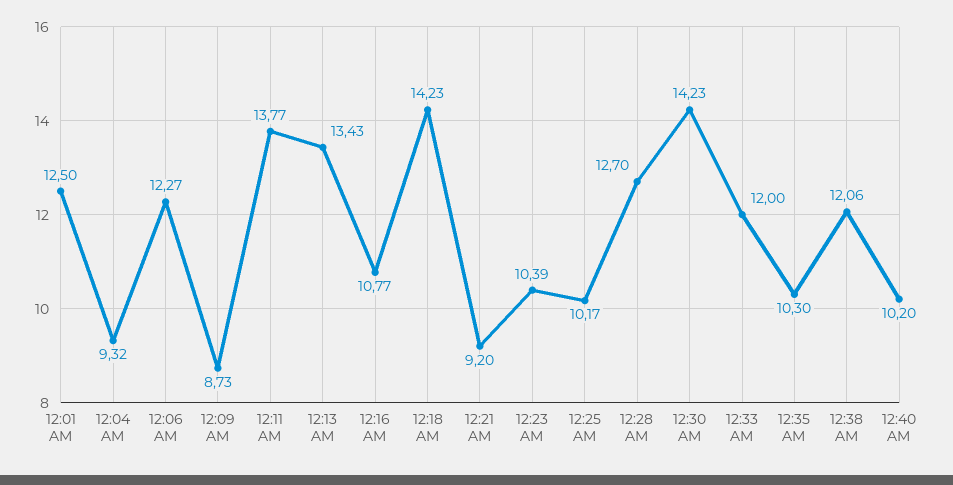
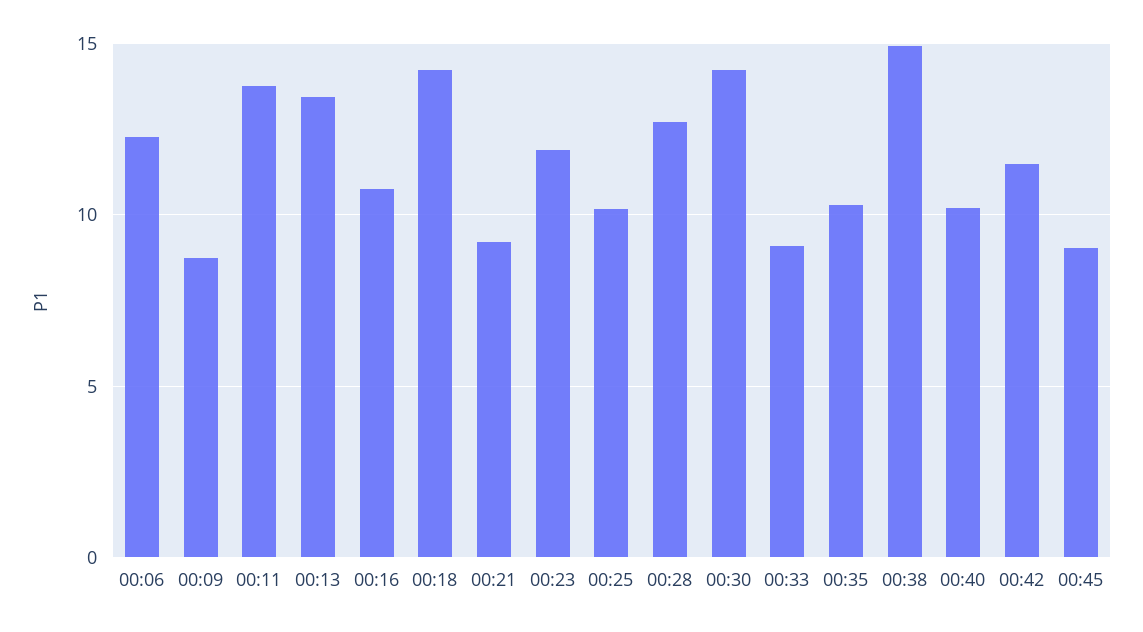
12:01 AM: 12.5 -> none
12:04 AM: 9.32 -> none
12:23 AM: 10.39 -> 12
12:33 AM: 12 -> 9
12:38 AM: 12.06 -> 15
00:42: none -> 11.5
00:45: none -> 9

